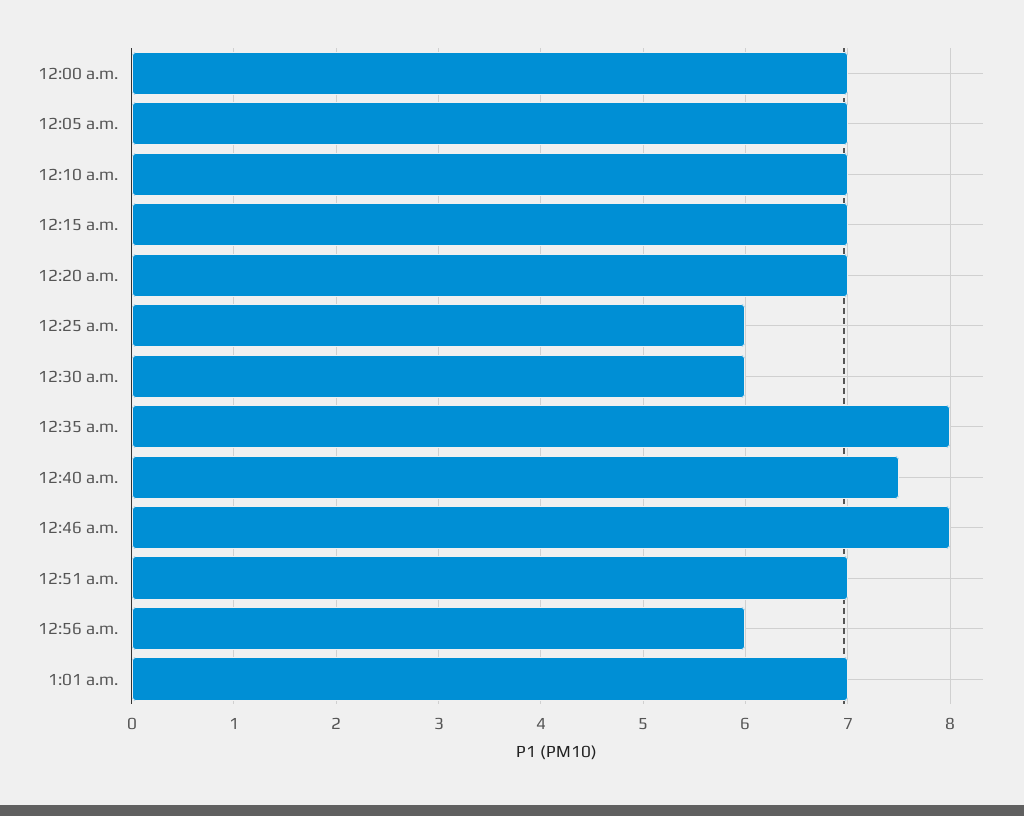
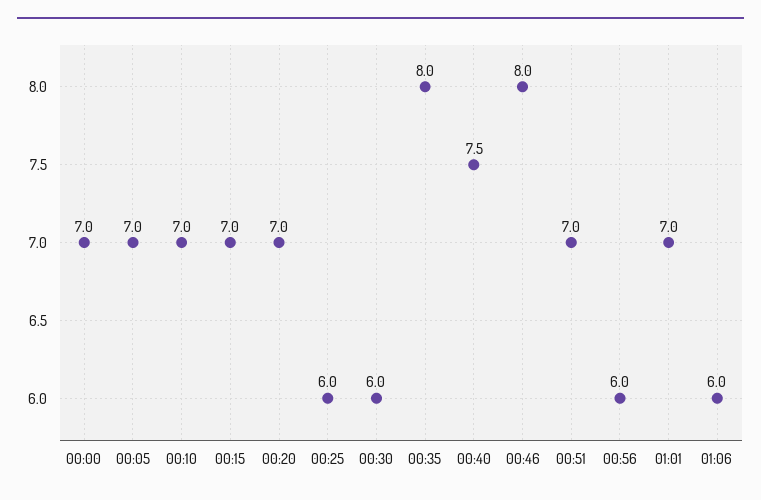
01:06: none -> 6

